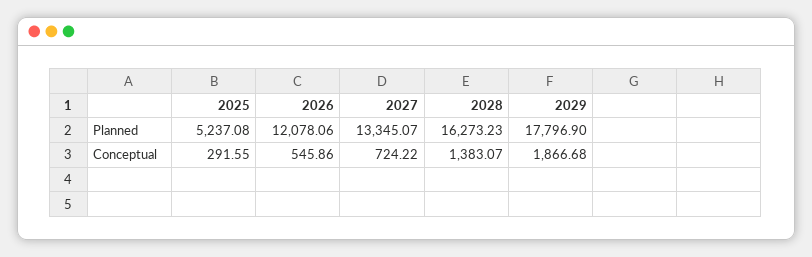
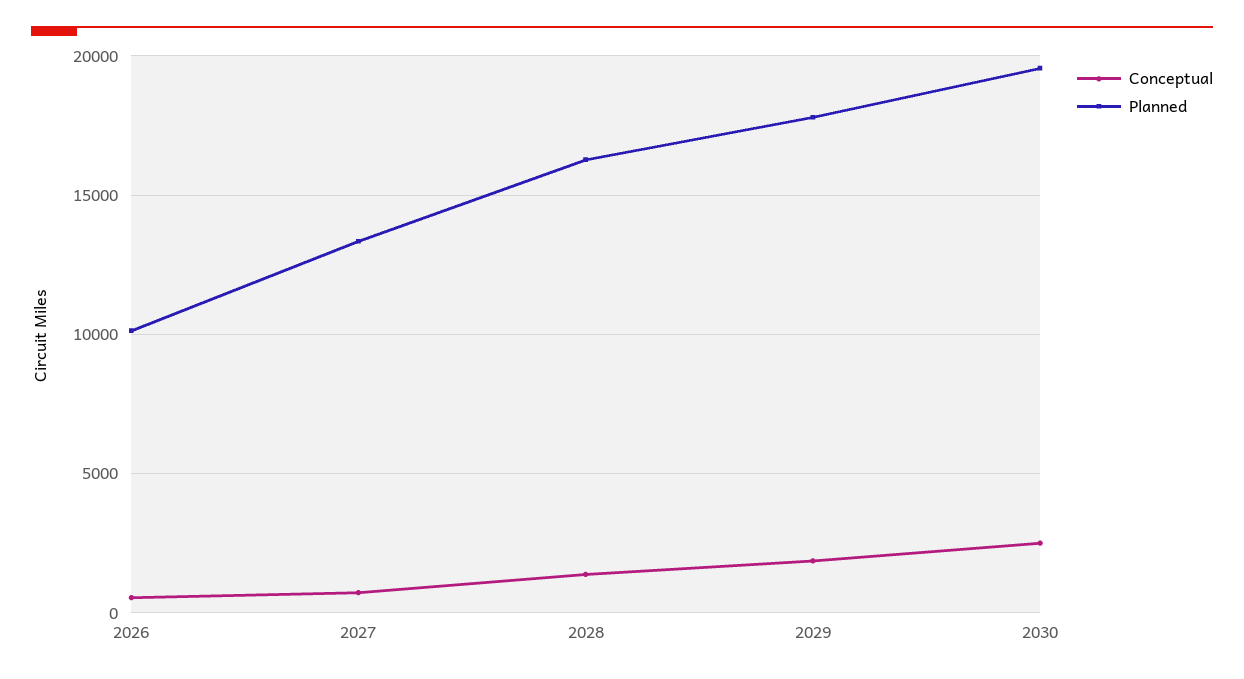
Planned, 2025: 5237.08 -> none
Planned, 2026: 12078.06 -> 10000
Conceptual, 2025: 291.55 -> none
Conceptual, 2030: none -> 2500
Planned, 2030: none -> 19500

